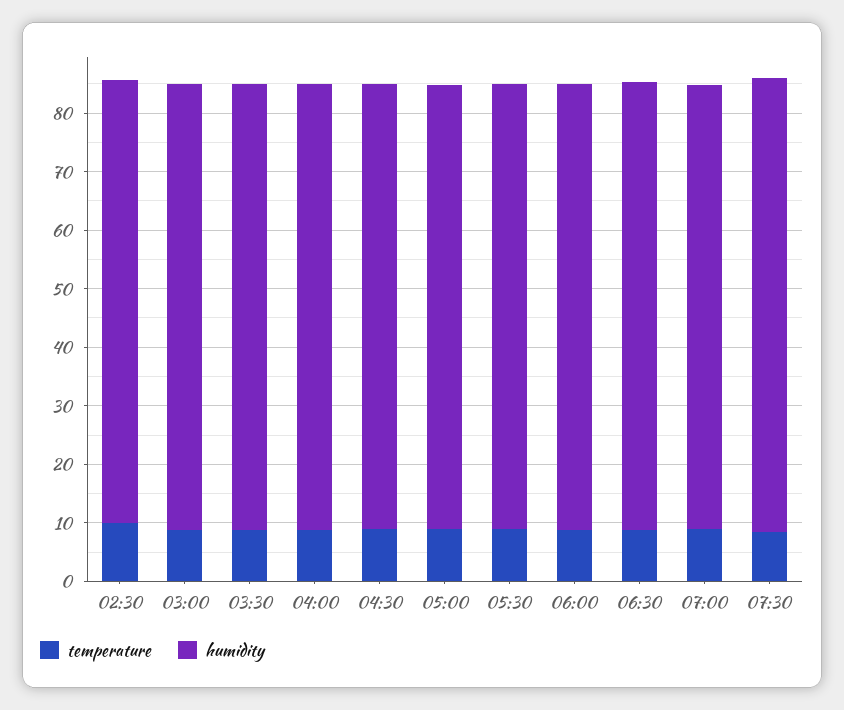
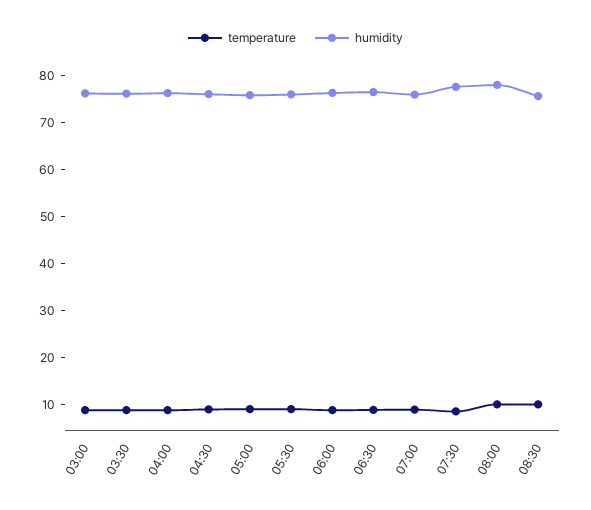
temperature, 02:30: 10 -> none
humidity, 02:30: 76 -> none
temperature, 08:00: none -> 10
humidity, 08:00: none -> 78
temperature, 08:30: none -> 10
humidity, 08:30: none -> 76

